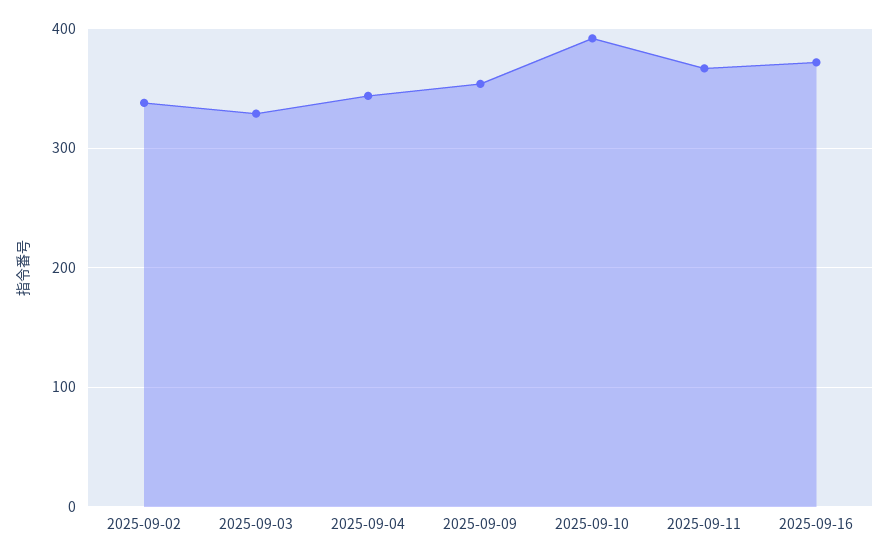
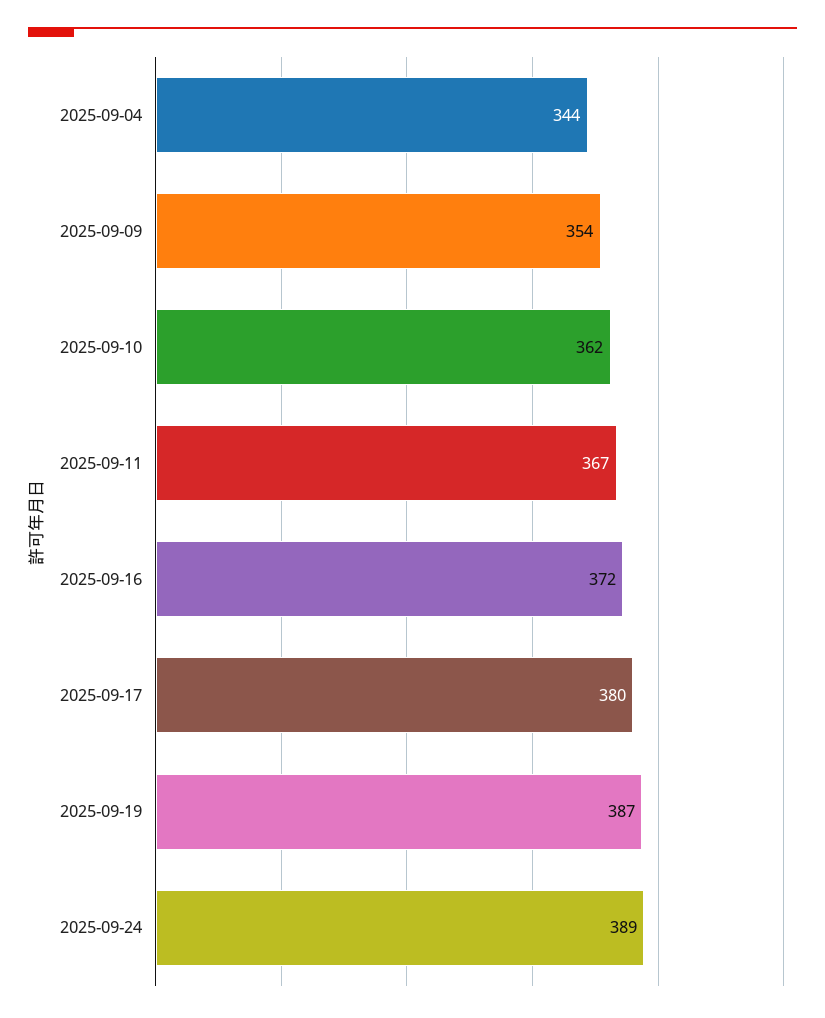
2025-09-02: 340 -> none
2025-09-03: 330 -> none
2025-09-10: 390 -> 362
2025-09-17: none -> 380
2025-09-19: none -> 387
2025-09-24: none -> 389

